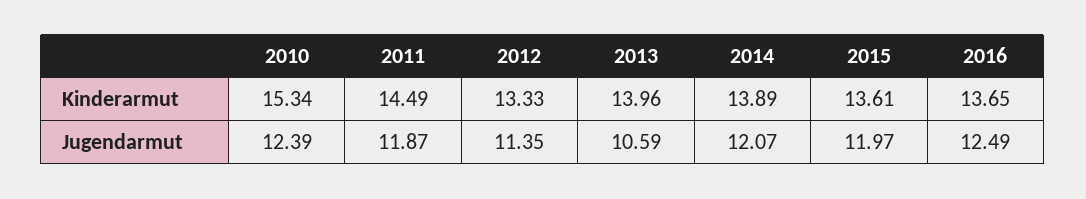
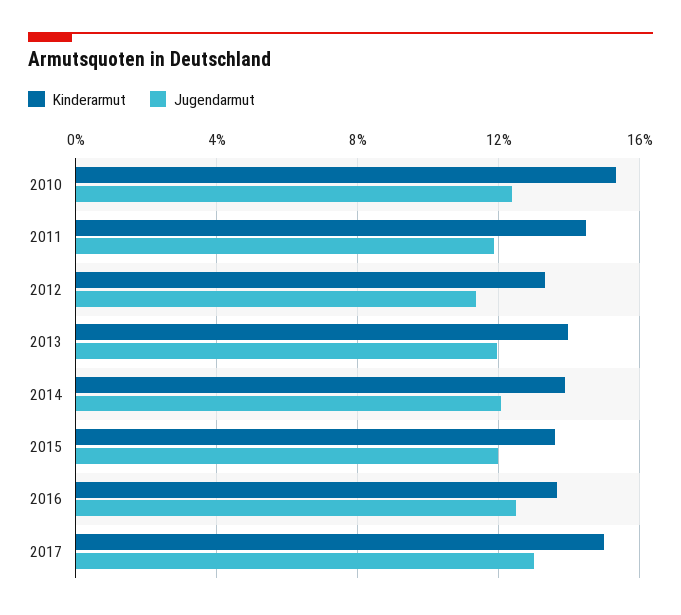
Jugendarmut, 2013: 10.59 -> 12
Kinderarmut, 2017: none -> 15
Jugendarmut, 2017: none -> 13

